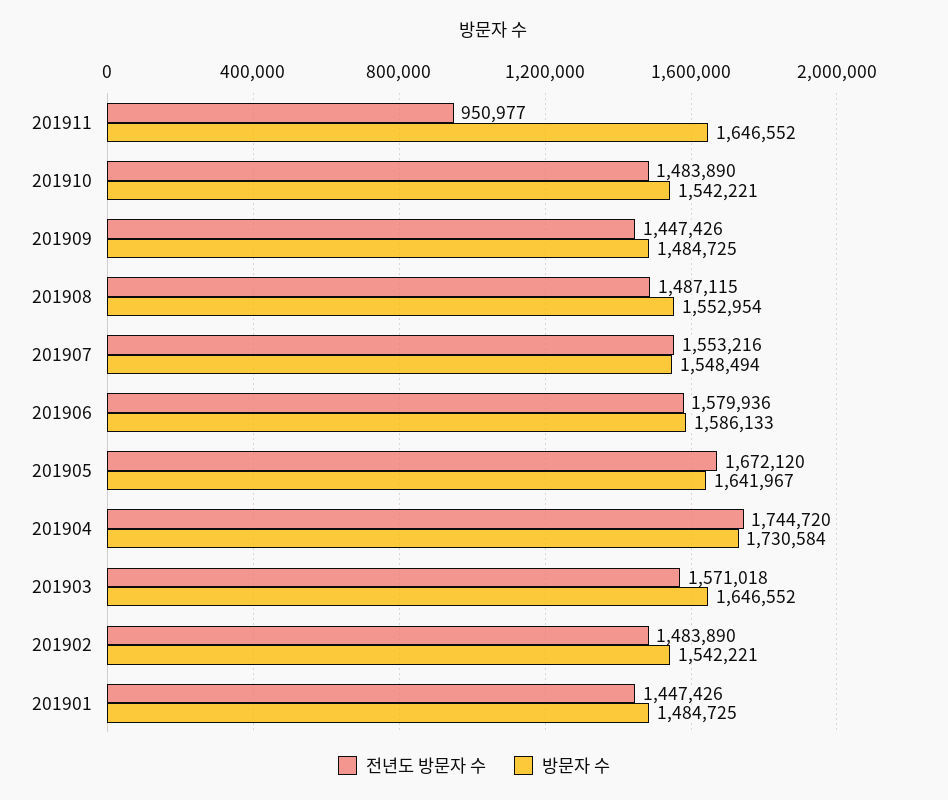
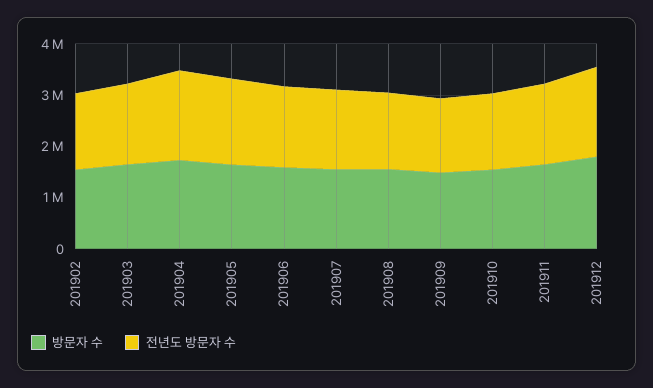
전년도 방문자 수, 201911: 950977 -> 1600000
전년도 방문자 수, 201901: 1447426 -> none
방문자 수, 201901: 1484725 -> none
방문자 수, 201912: none -> 1800000
전년도 방문자 수, 201912: none -> 1800000

